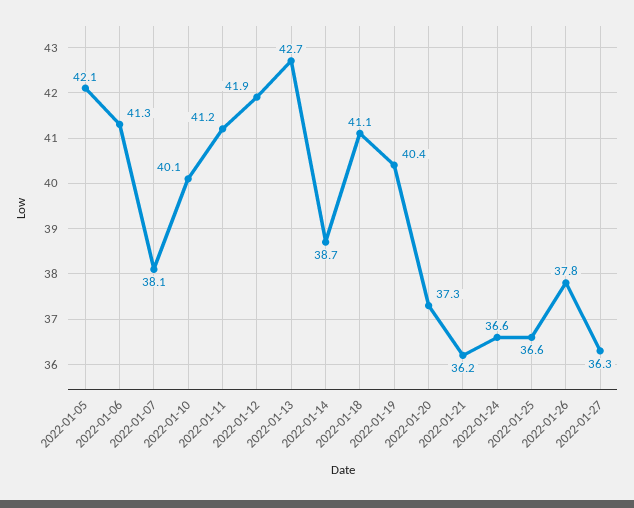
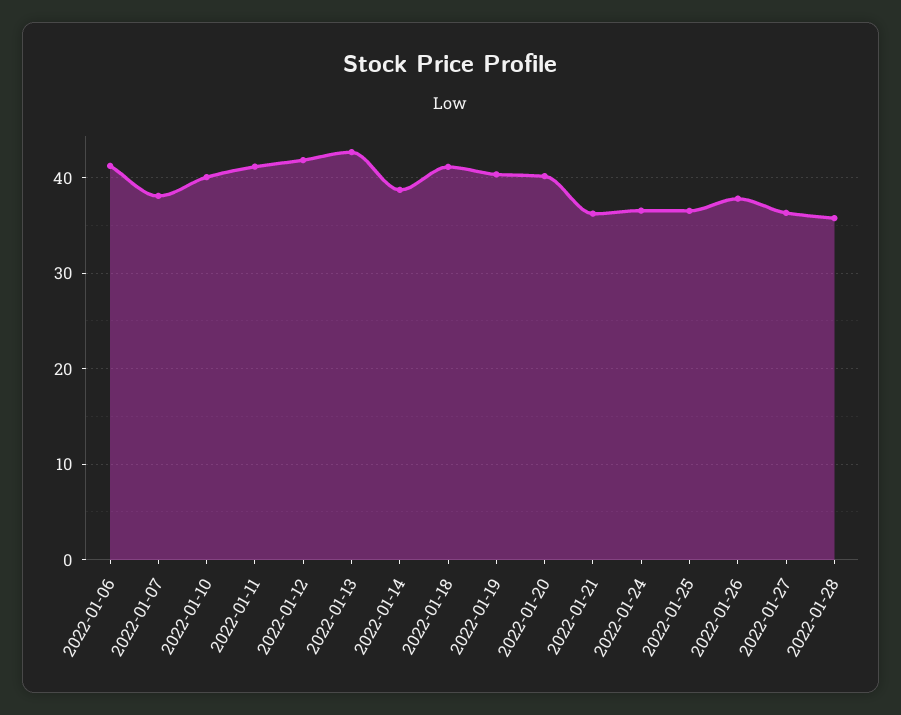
2022-01-05: 42.1 -> none
2022-01-20: 37.3 -> 40
2022-01-28: none -> 36

